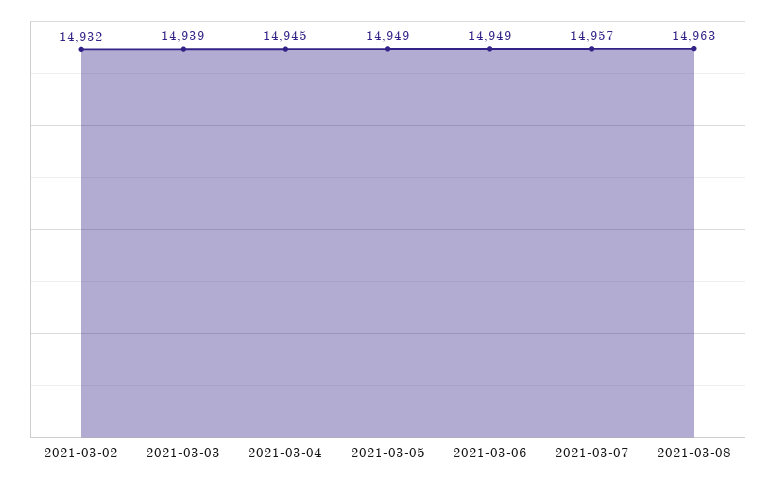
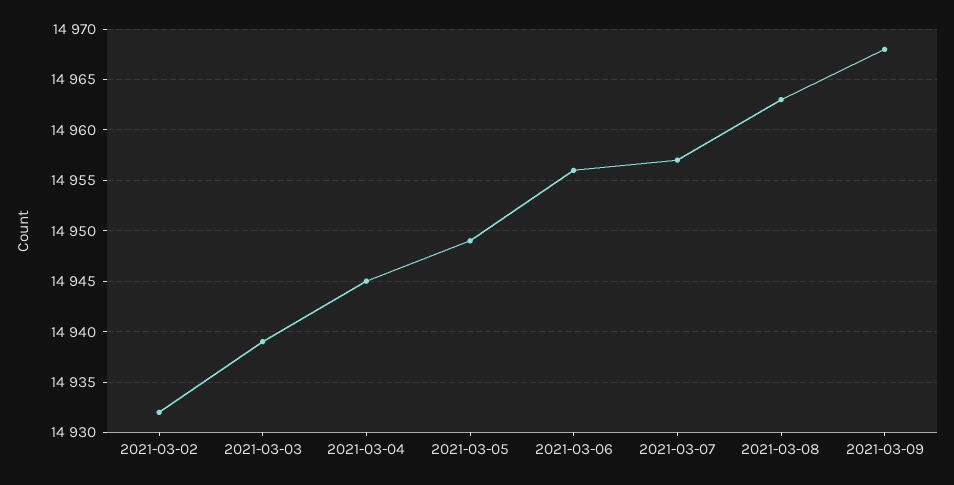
2021-03-06: 14949 -> 14956
2021-03-09: none -> 14968

